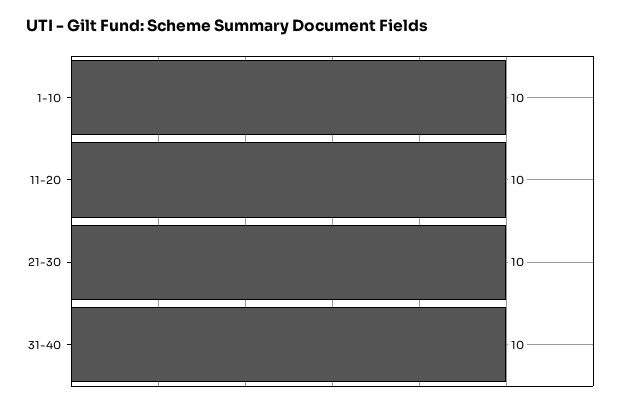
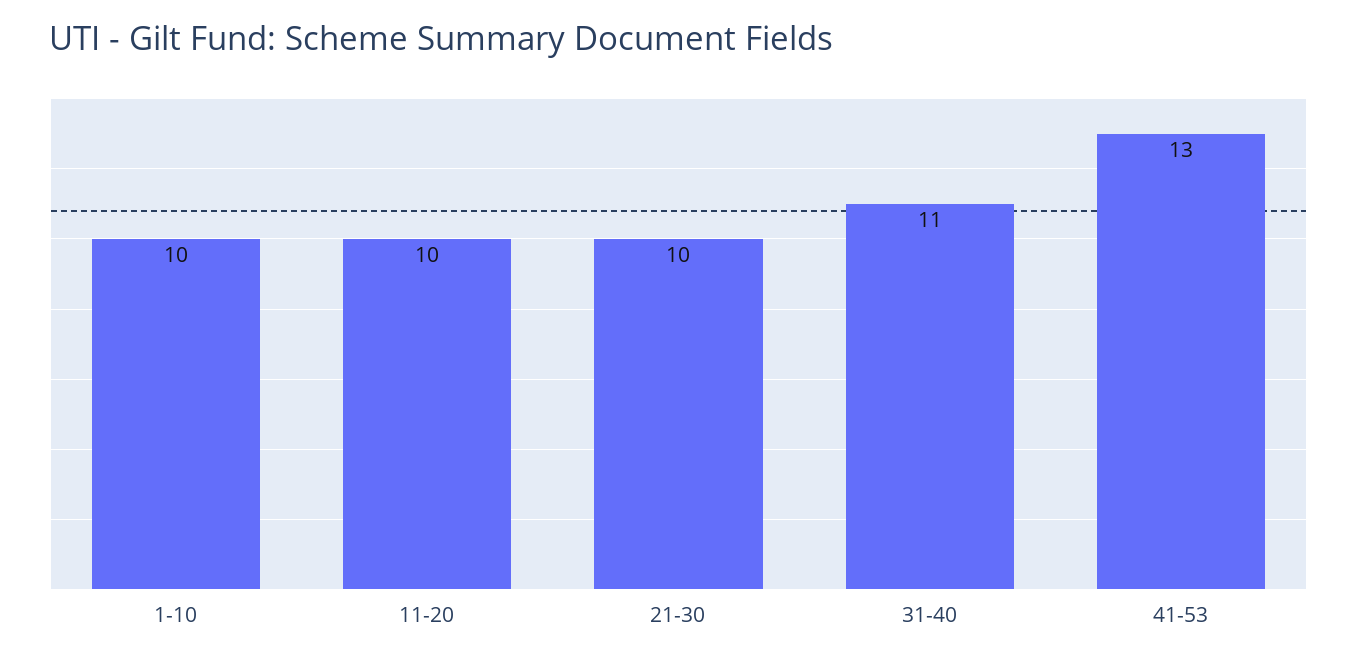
31-40: 10 -> 11
41-53: none -> 13

